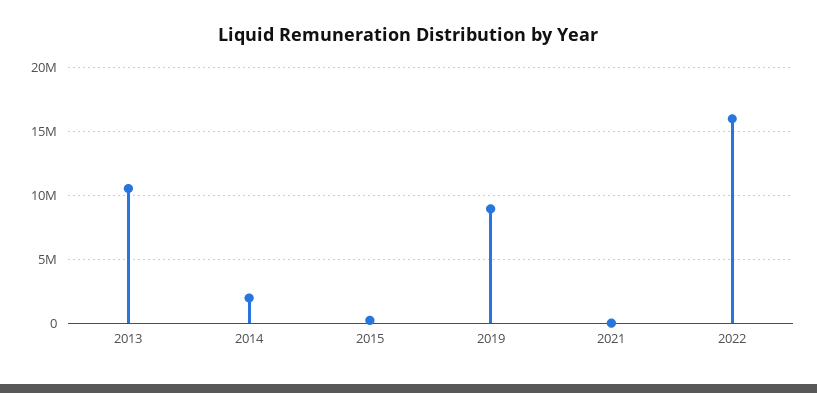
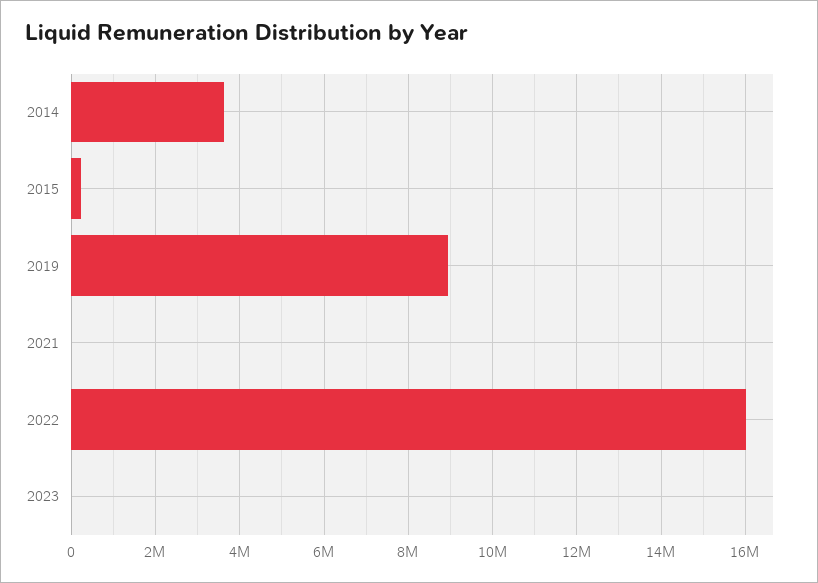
2013: 10500000 -> none
2014: 2000000 -> 3600000
2023: none -> 0

